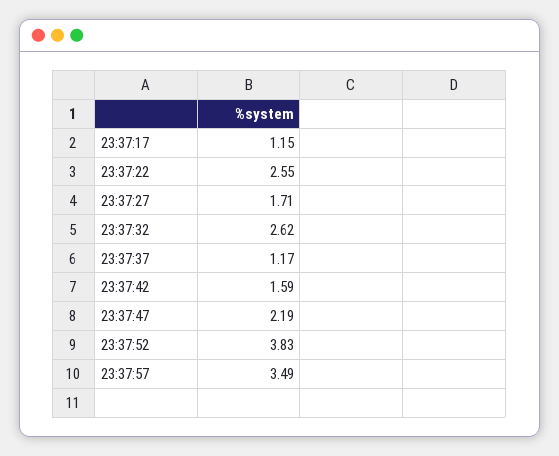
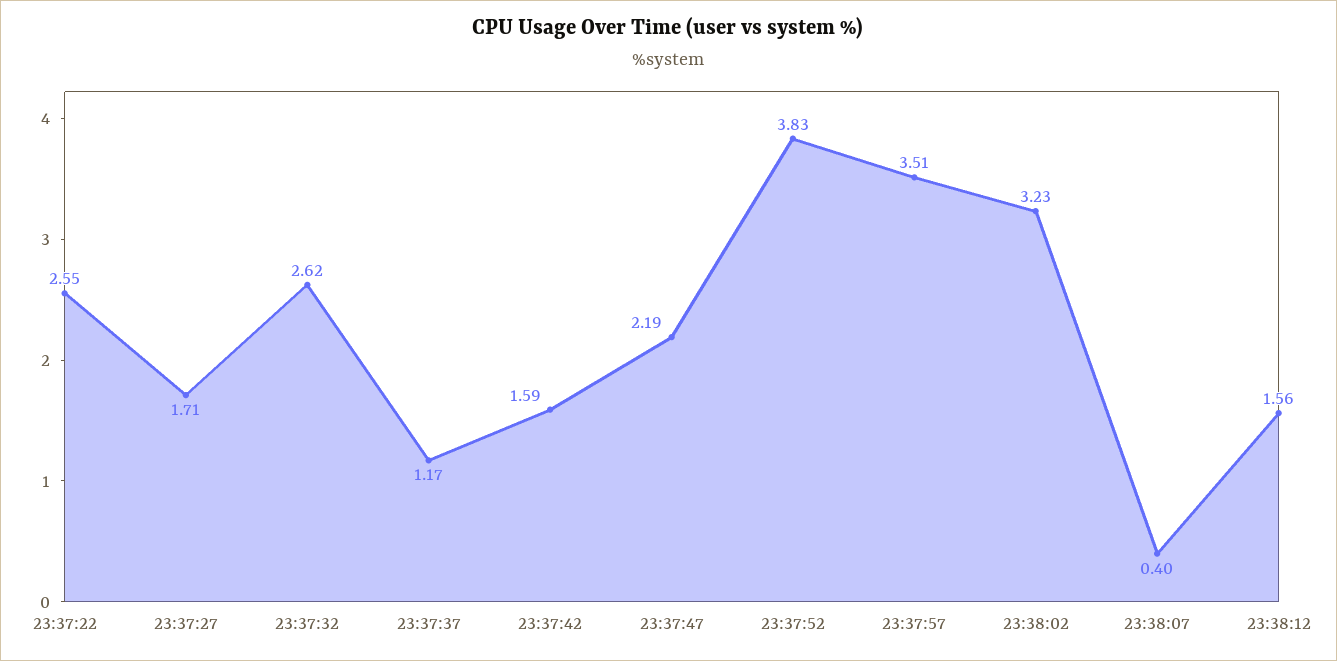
23:37:17: 1.15 -> none
23:37:57: 3.49 -> 3.51
23:38:02: none -> 3.23
23:38:07: none -> 0.4
23:38:12: none -> 1.56

